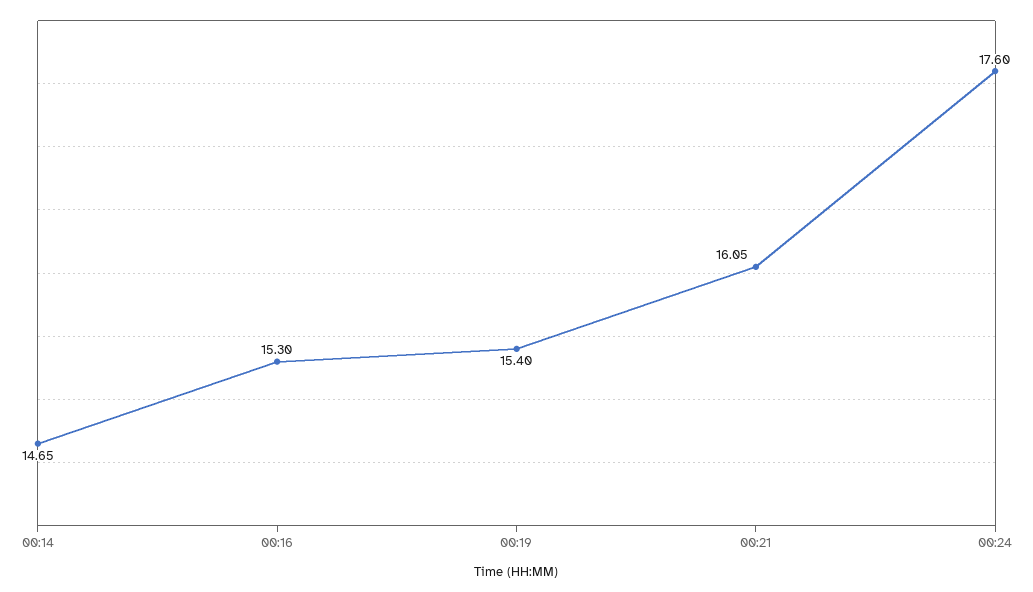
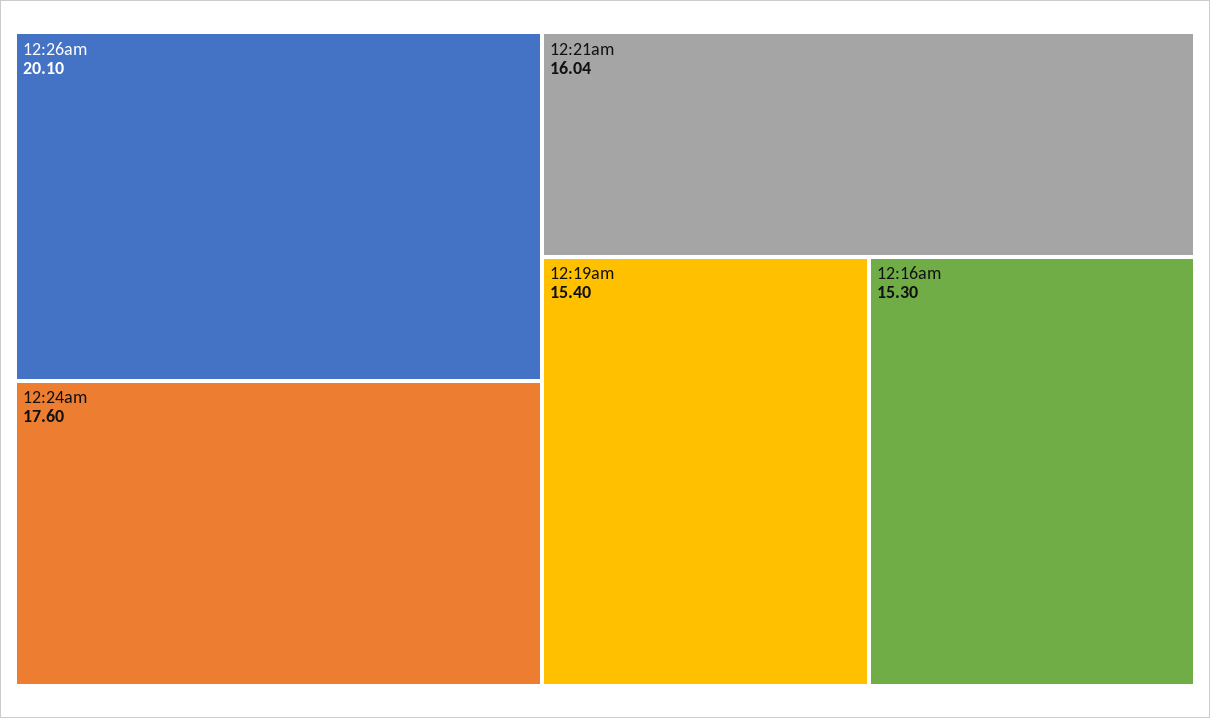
00:14: 14.65 -> none
00:21: 16.05 -> 16.04
12:26am: none -> 20.1

